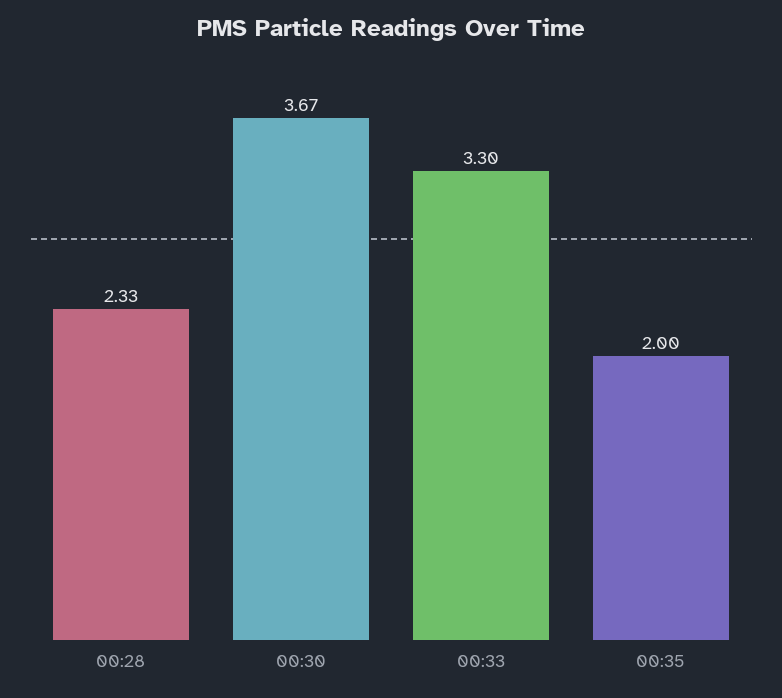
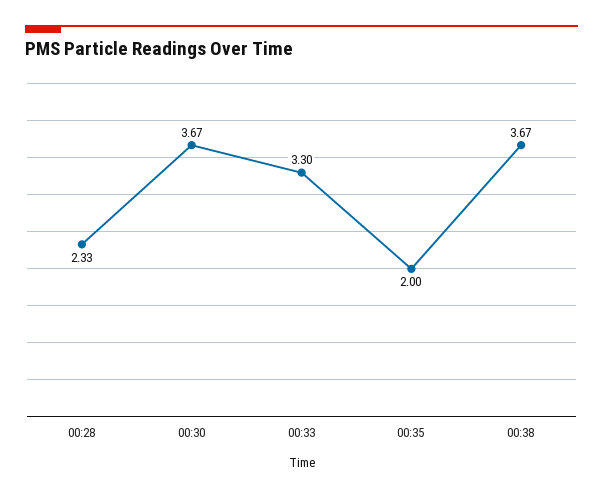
00:38: none -> 3.67

